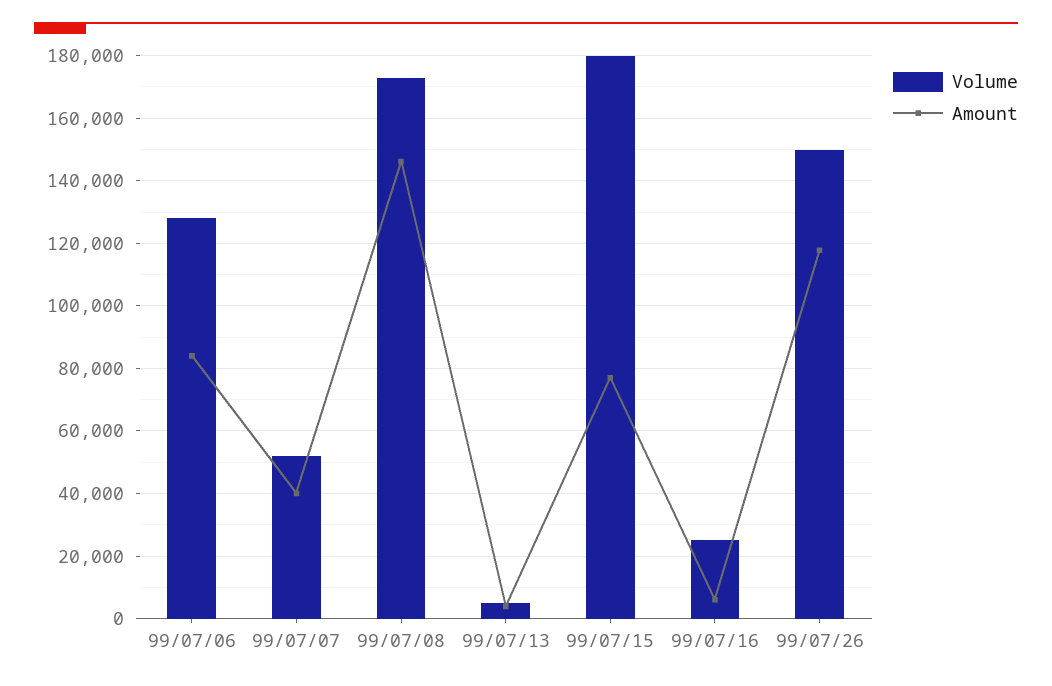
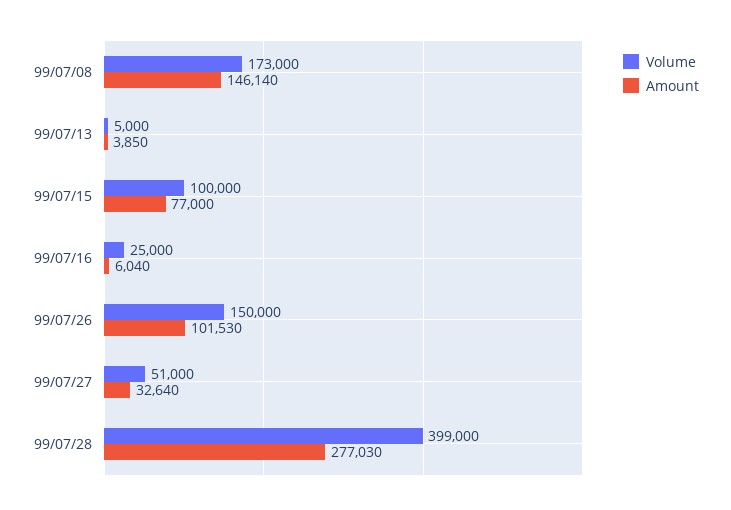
Volume, 99/07/06: 128000 -> none
Amount, 99/07/06: 84000 -> none
Volume, 99/07/07: 52000 -> none
Amount, 99/07/07: 40000 -> none
Volume, 99/07/15: 180000 -> 100000
Amount, 99/07/26: 118000 -> 101530
Volume, 99/07/27: none -> 51000
Amount, 99/07/27: none -> 32640
Volume, 99/07/28: none -> 399000
Amount, 99/07/28: none -> 277030

